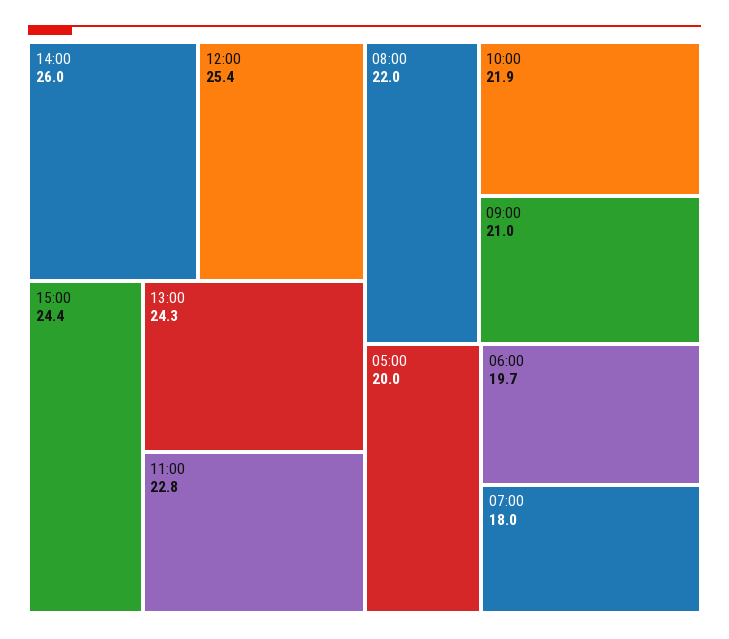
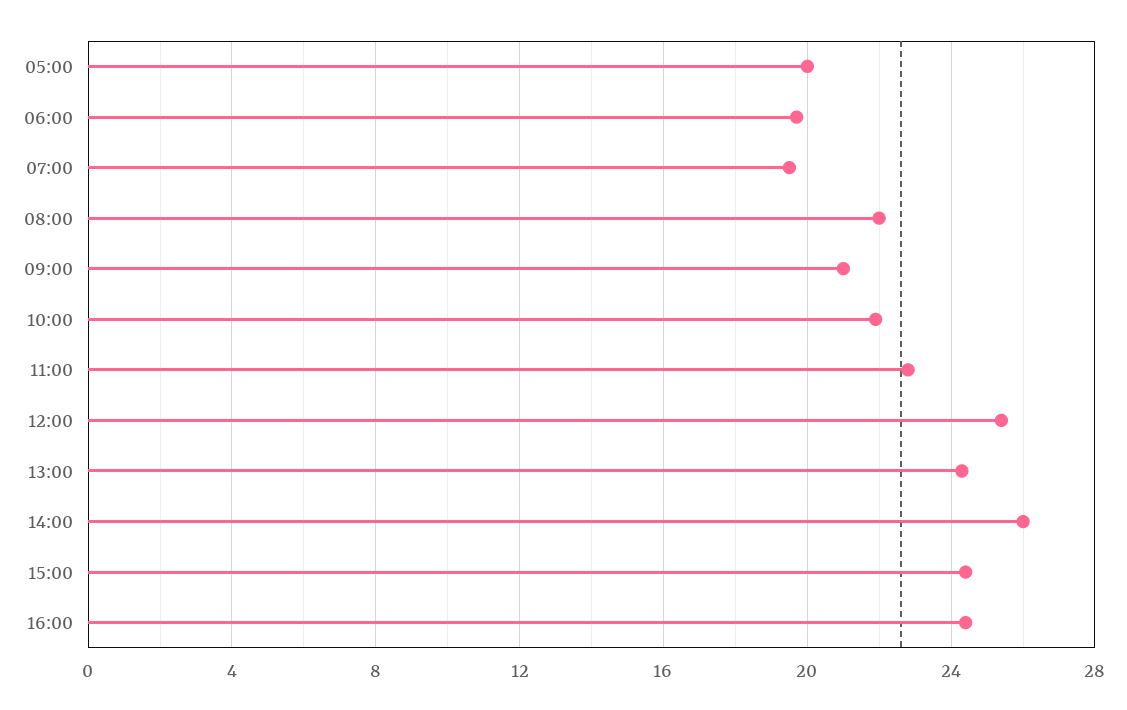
07:00: 18 -> 19.5
16:00: none -> 24.5

